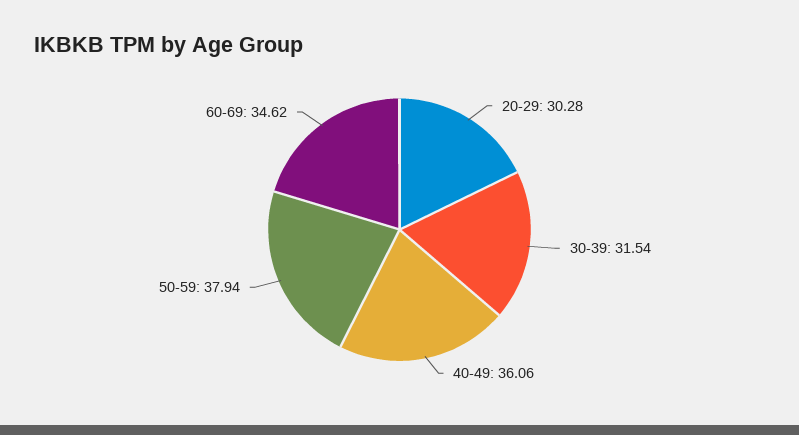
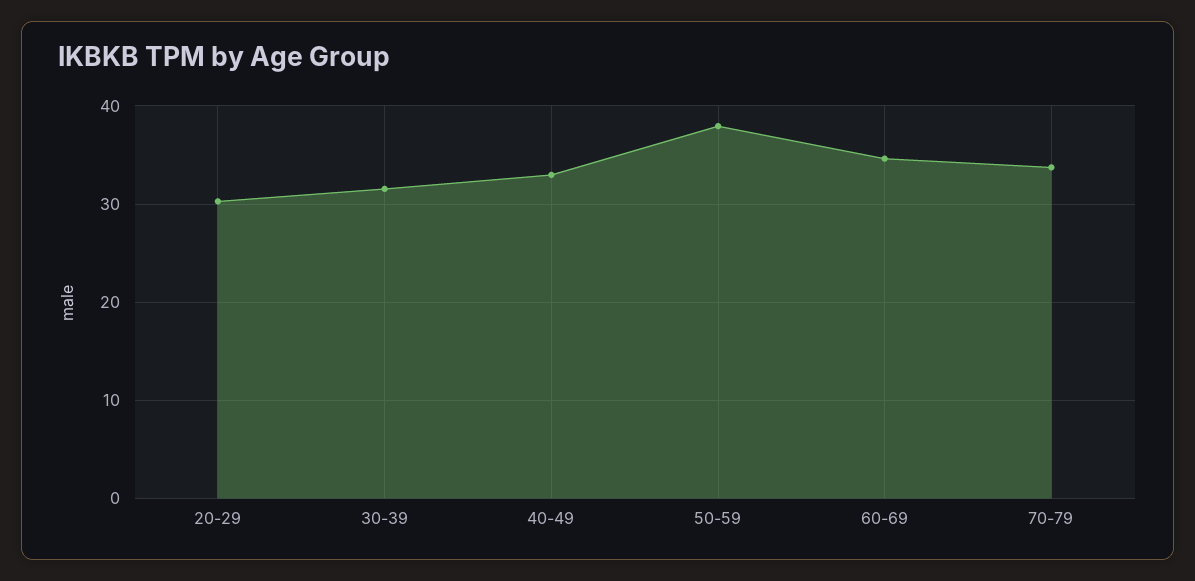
40-49: 36.06 -> 33
70-79: none -> 34

